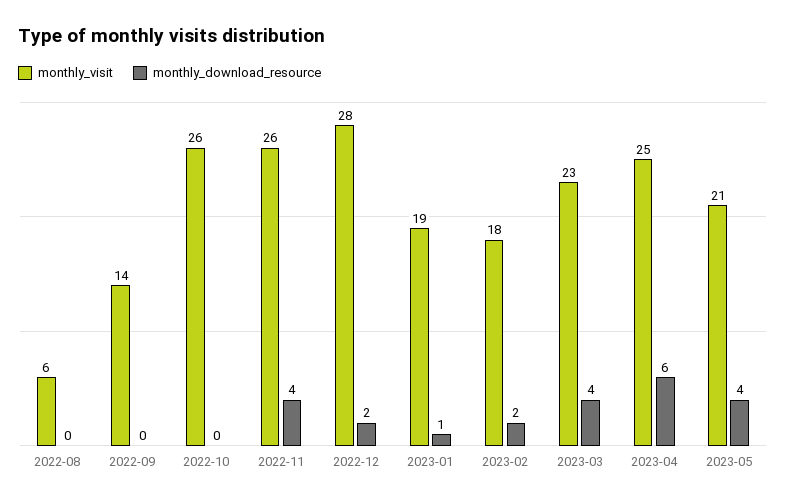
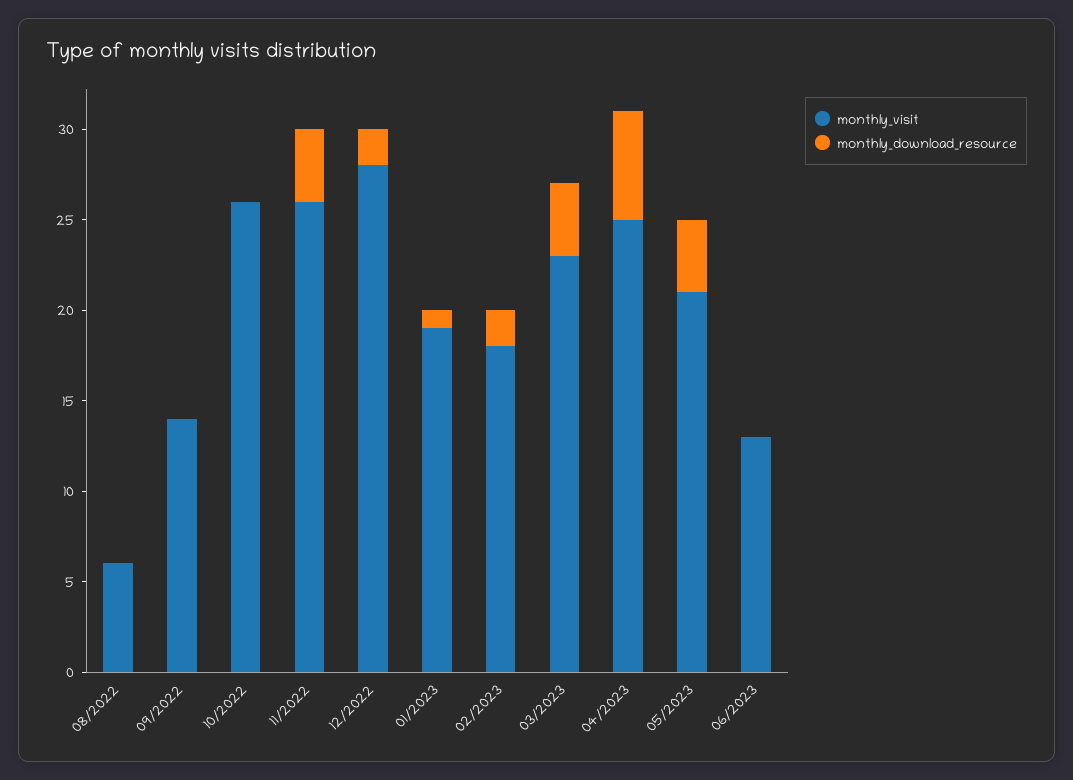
monthly_visit, 06/2023: none -> 13
monthly_download_resource, 06/2023: none -> 0

